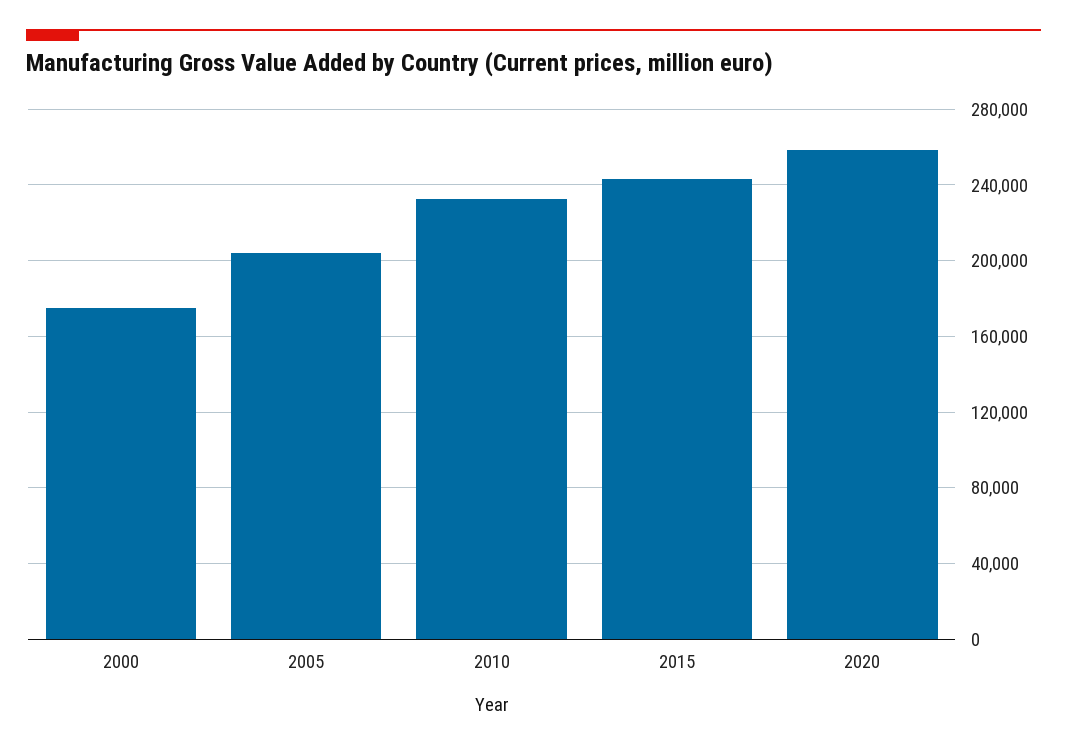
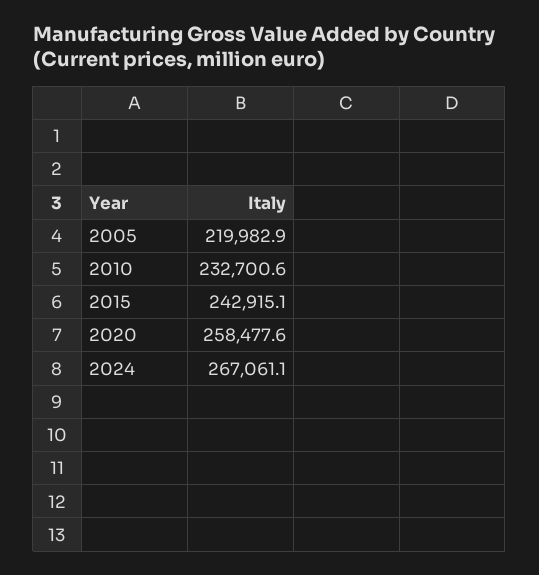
2000: 175000 -> none
2005: 205000 -> 219982.9
2024: none -> 267061.1

